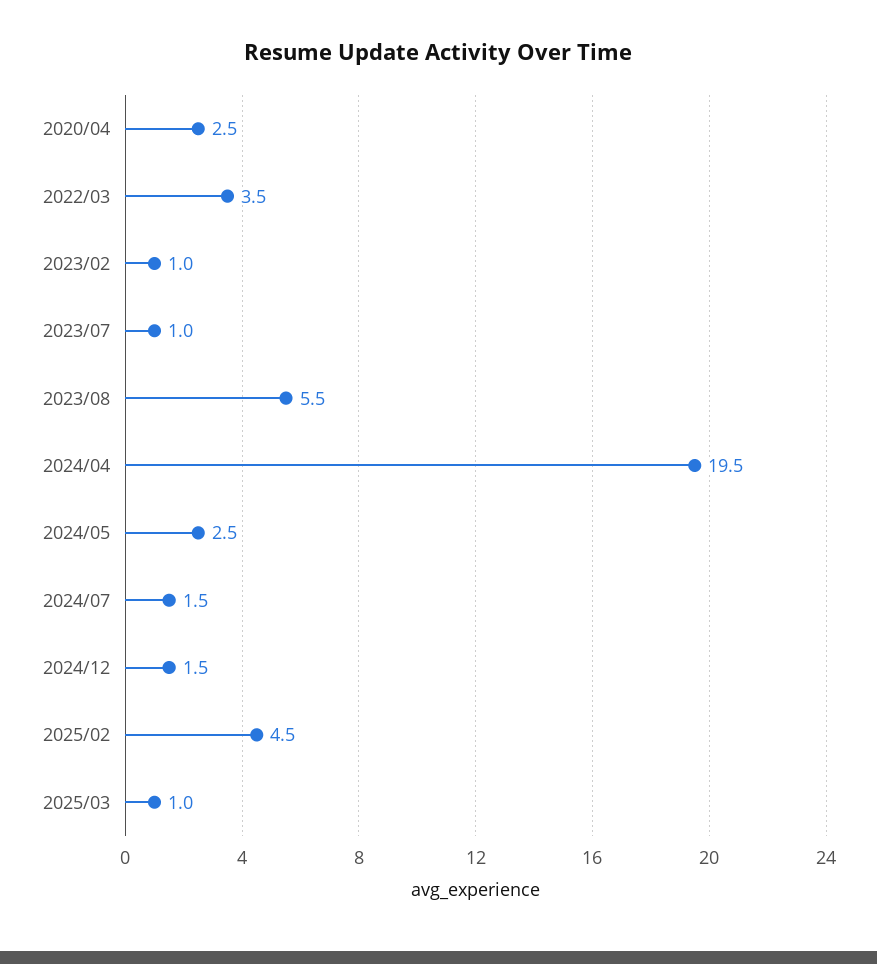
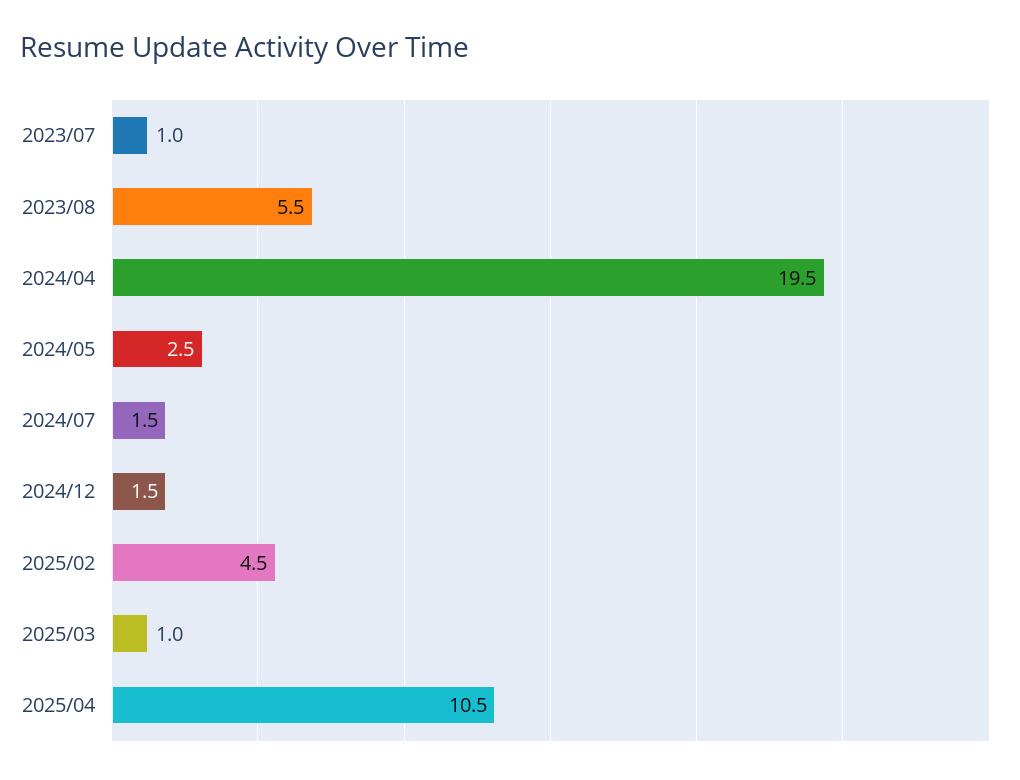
2020/04: 2.5 -> none
2022/03: 3.5 -> none
2023/02: 1 -> none
2025/04: none -> 10.5

